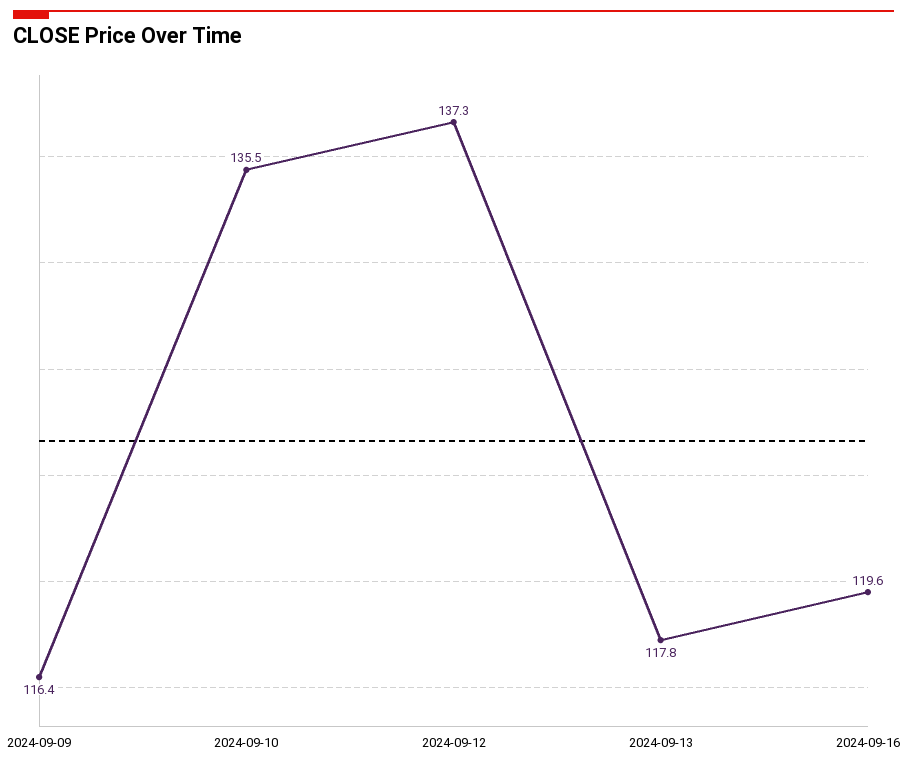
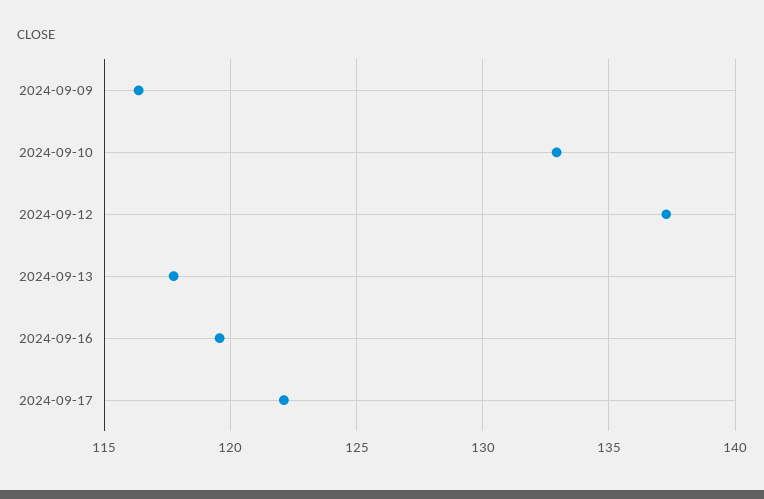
2024-09-10: 135.5 -> 133
2024-09-17: none -> 122

